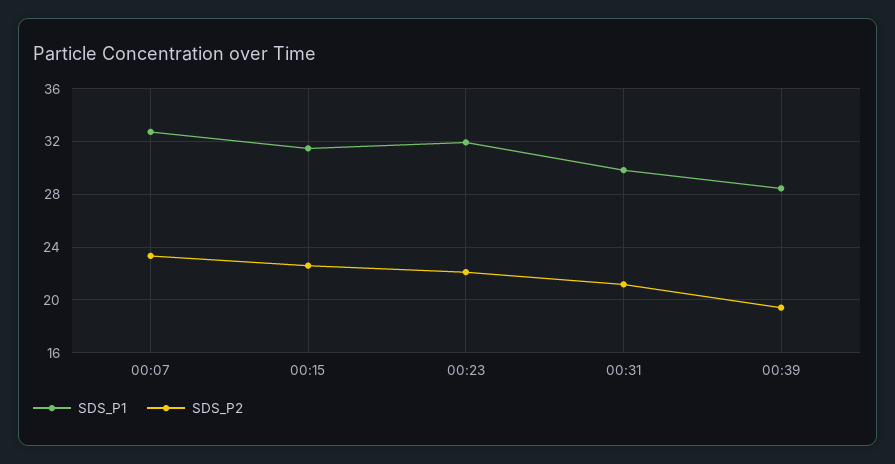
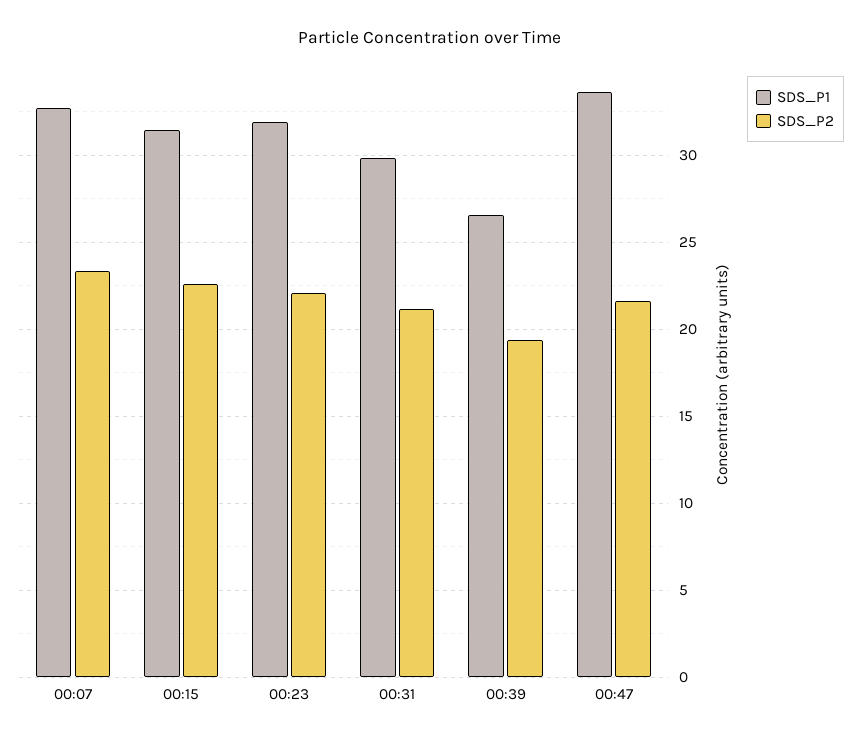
SDS_P1, 00:39: 28.5 -> 26.5
SDS_P1, 00:47: none -> 33.5
SDS_P2, 00:47: none -> 21.5

